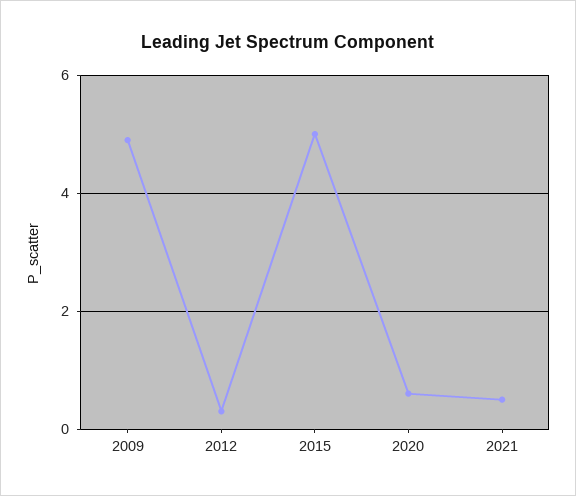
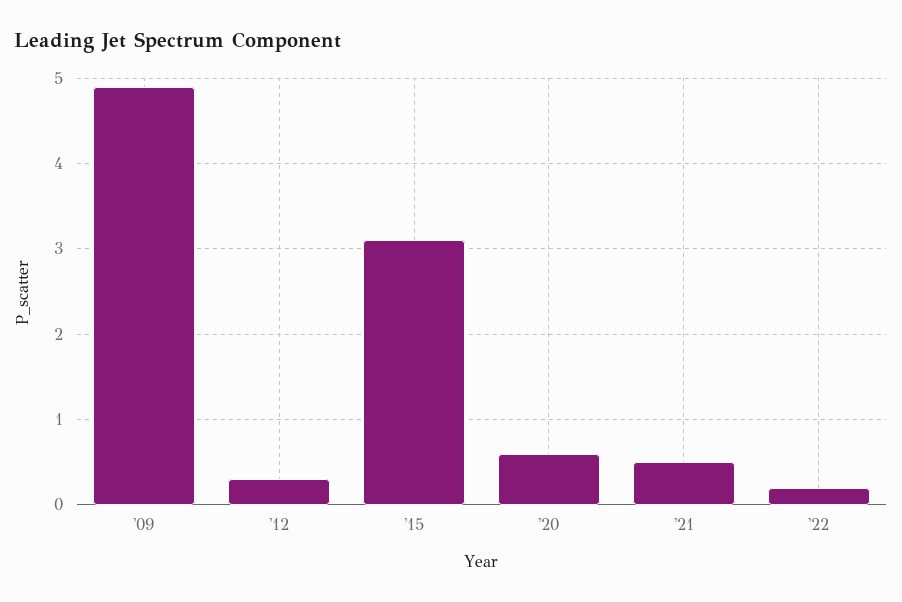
2015: 5 -> 3.1
'22: none -> 0.2

